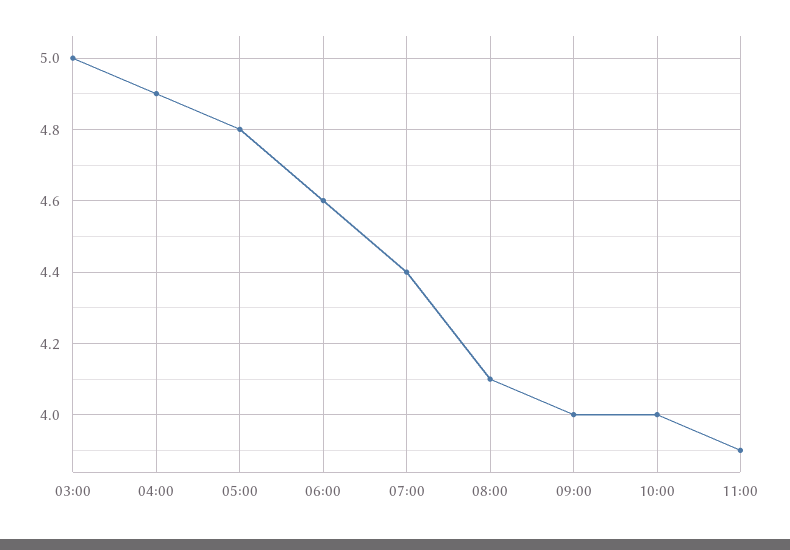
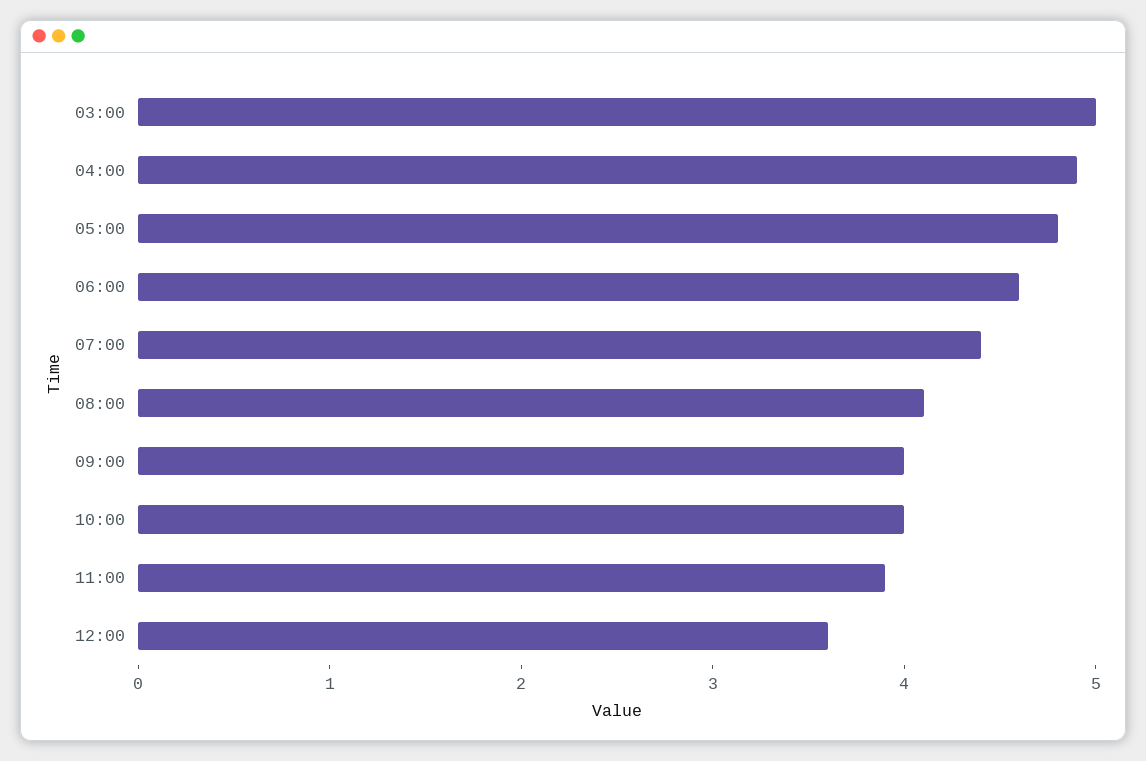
12:00: none -> 3.6

